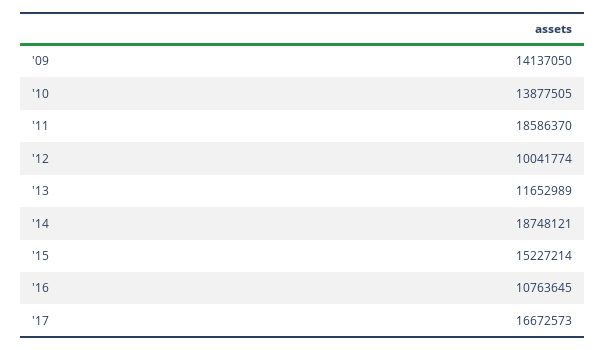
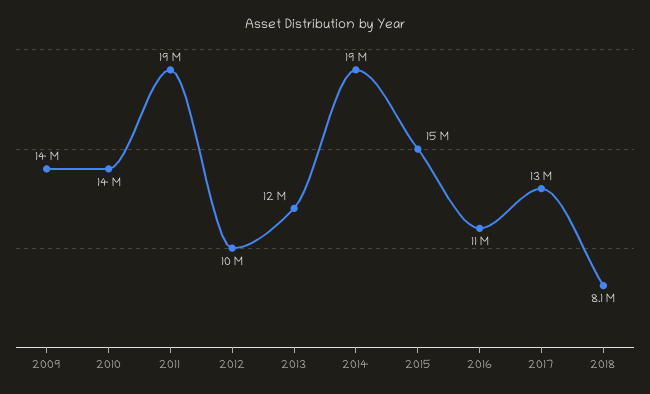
'17: 16672573 -> 13000000
2018: none -> 8100000

